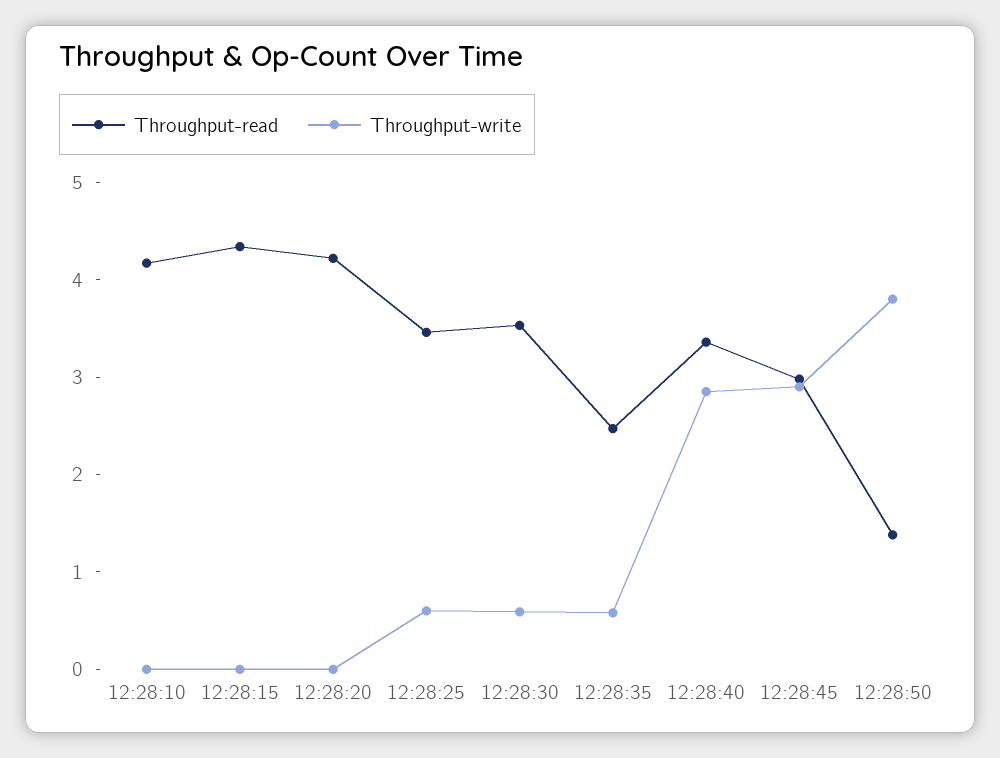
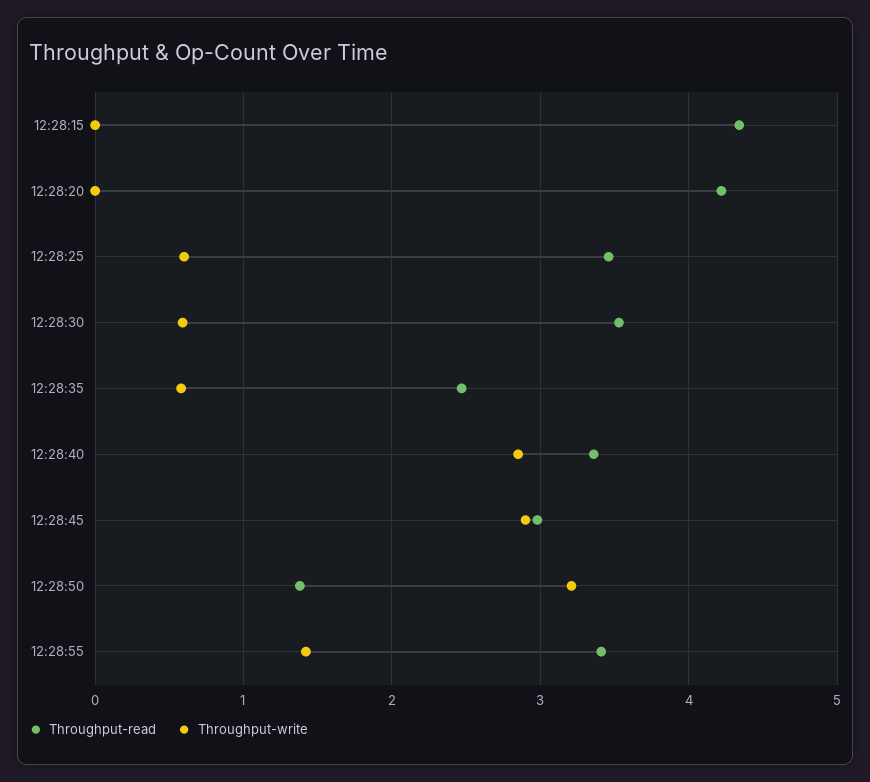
Throughput-read, 12:28:10: 4.2 -> none
Throughput-write, 12:28:10: 0 -> none
Throughput-write, 12:28:50: 3.8 -> 3.2
Throughput-read, 12:28:55: none -> 3.4
Throughput-write, 12:28:55: none -> 1.4

